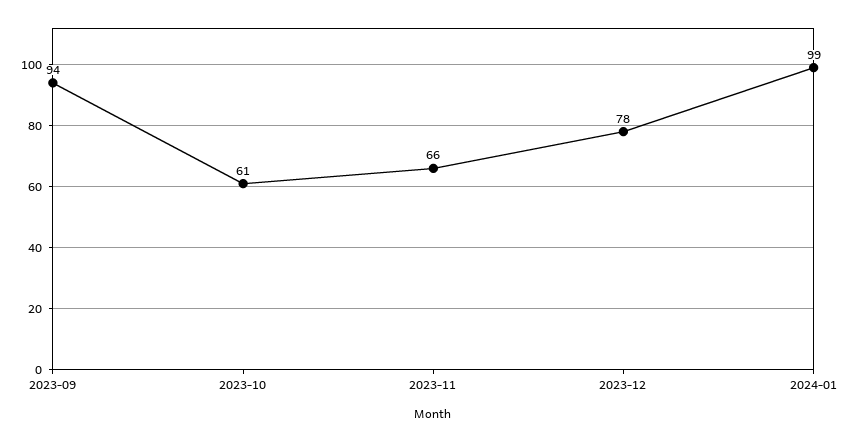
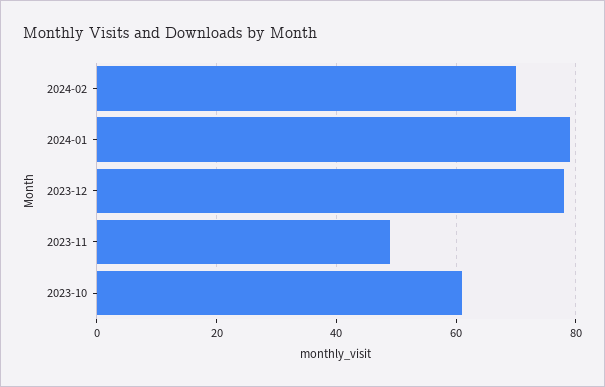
2023-09: 94 -> none
2023-11: 66 -> 50
2024-01: 99 -> 80
2024-02: none -> 70

